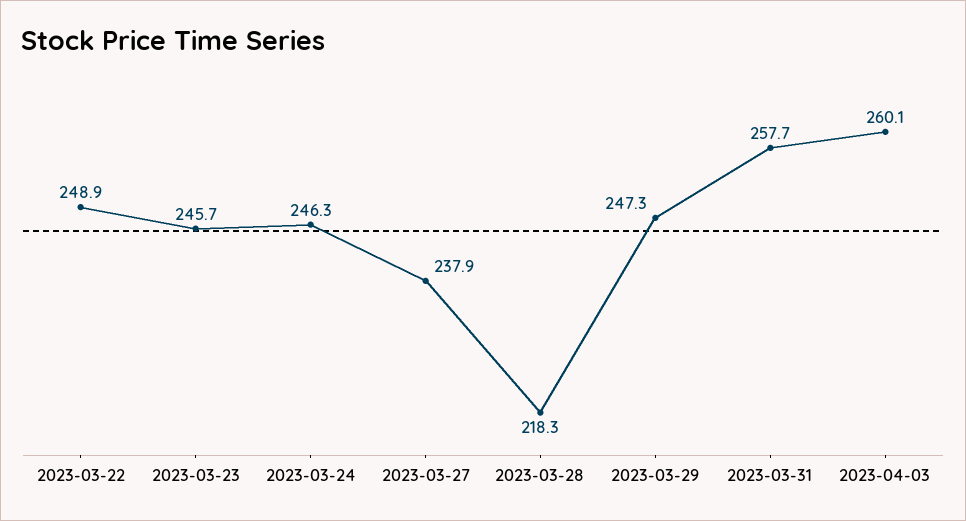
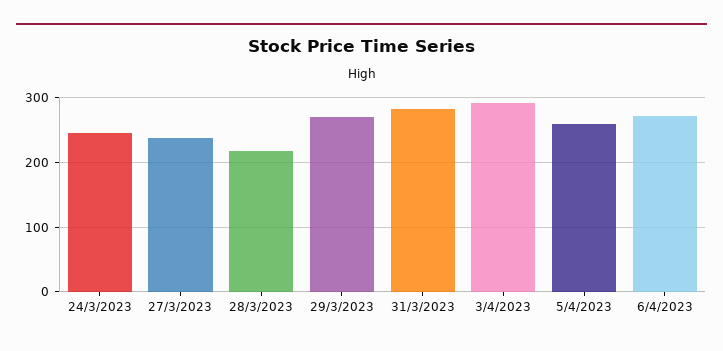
2023-03-22: 248.9 -> none
2023-03-23: 245.7 -> none
2023-03-29: 247.3 -> 270
2023-03-31: 257.7 -> 280
2023-04-03: 260.1 -> 290
5/4/2023: none -> 260
6/4/2023: none -> 270

